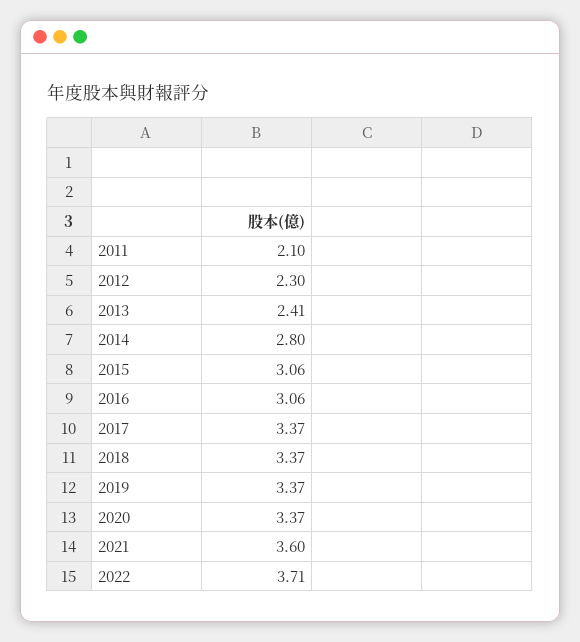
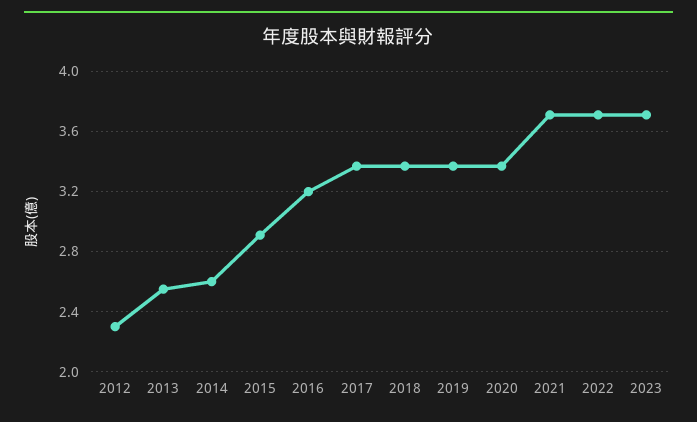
2011: 2.1 -> none
2013: 2.41 -> 2.55
2014: 2.8 -> 2.6
2015: 3.06 -> 2.9
2016: 3.06 -> 3.2
2021: 3.6 -> 3.7
2023: none -> 3.7

